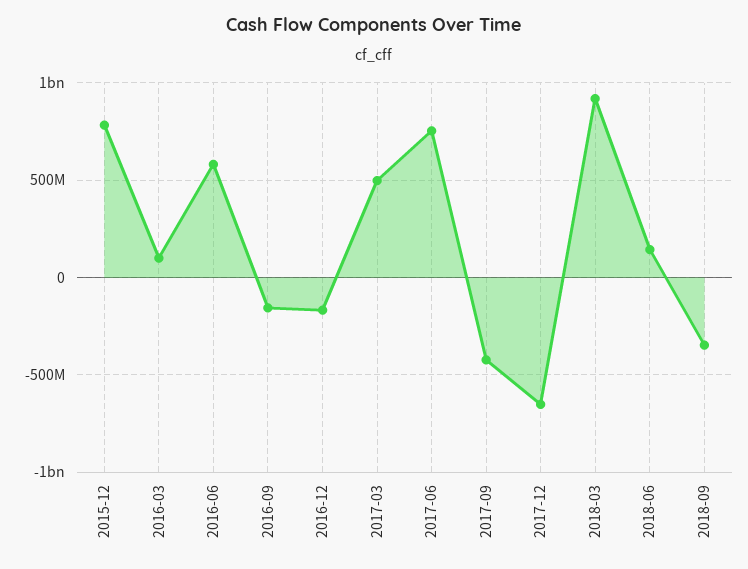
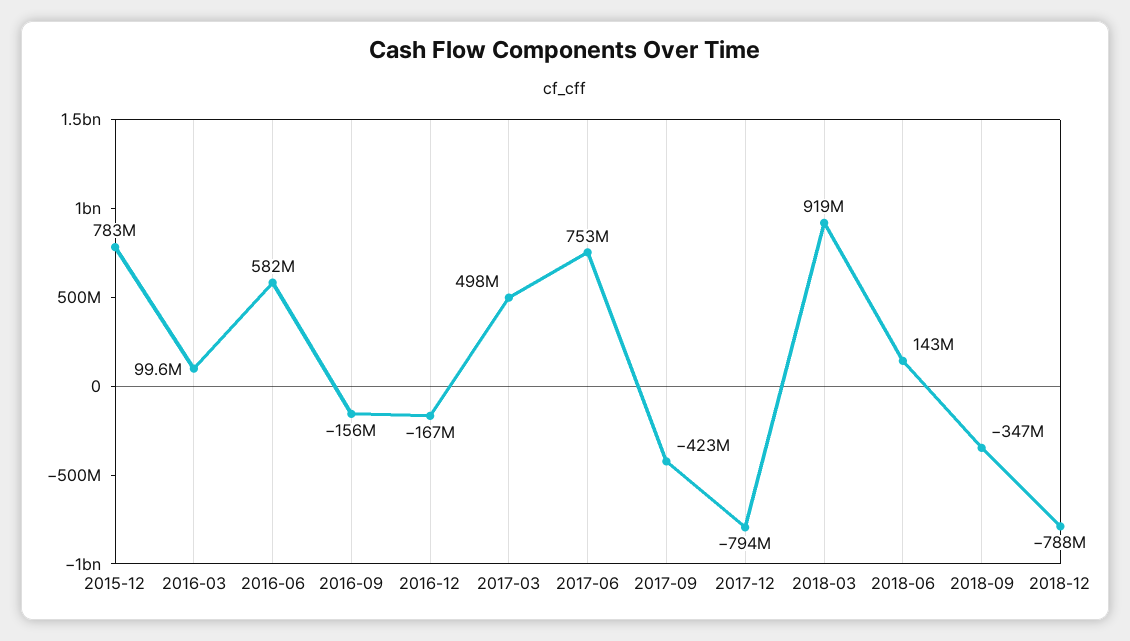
2017-12: -650000000 -> -794000000
2018-12: none -> -788000000

